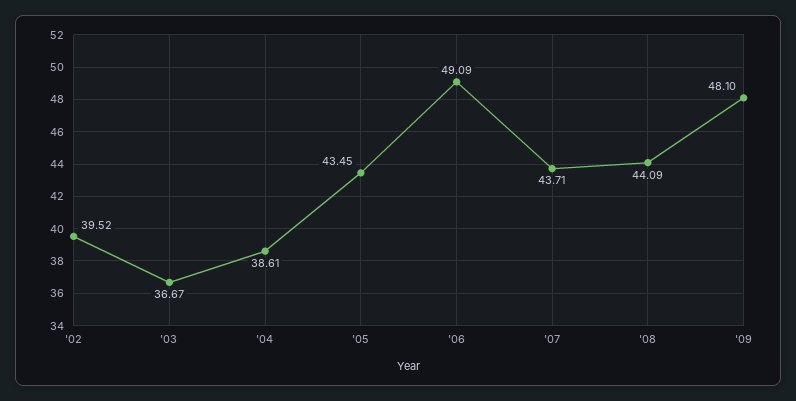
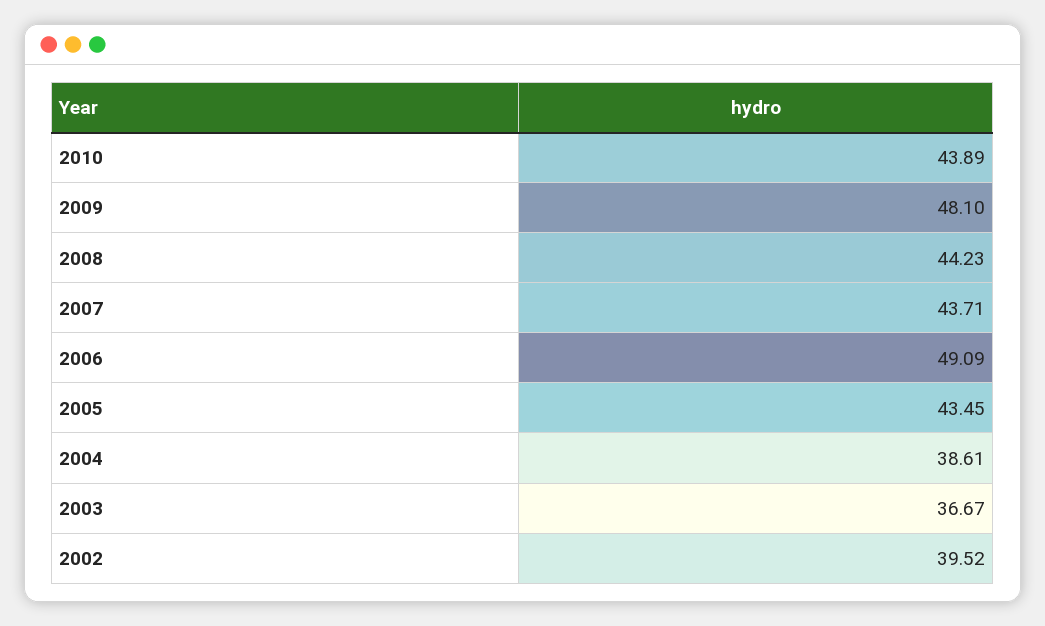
'08: 44.09 -> 44.23
2010: none -> 43.89

